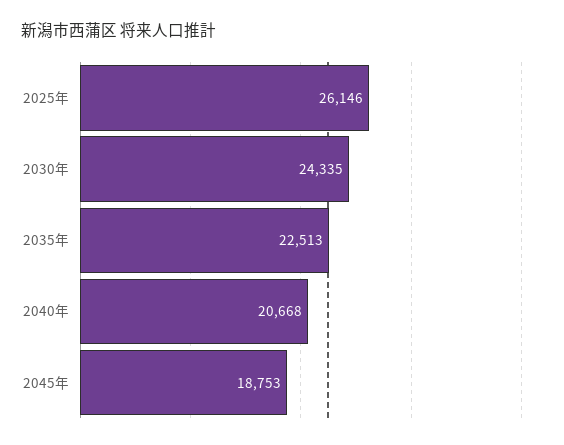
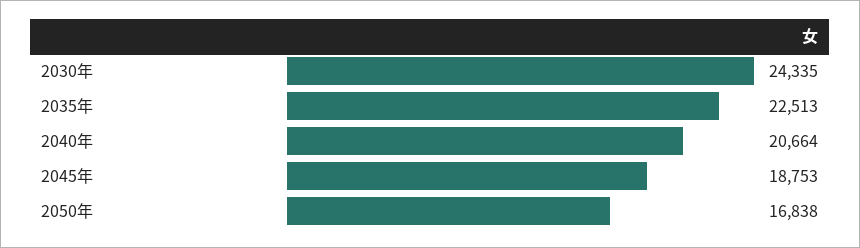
2025年: 26146 -> none
2040年: 20668 -> 20664
2050年: none -> 16838

